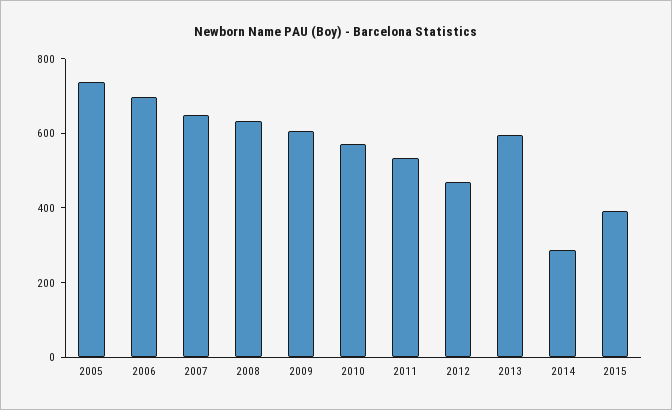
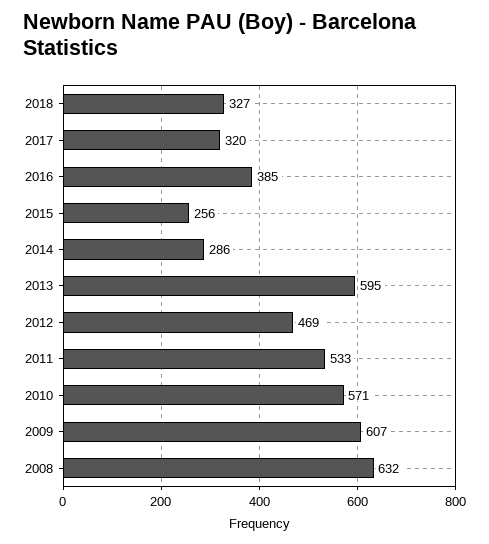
2005: 750 -> none
2006: 700 -> none
2007: 650 -> none
2015: 400 -> 256
2018: none -> 327
2017: none -> 320
2016: none -> 385

